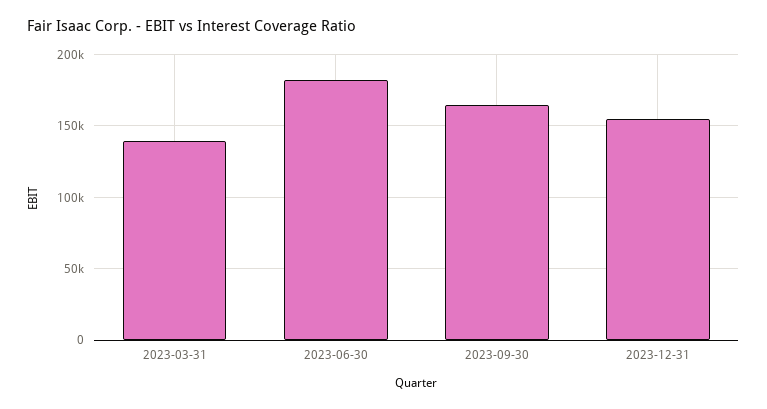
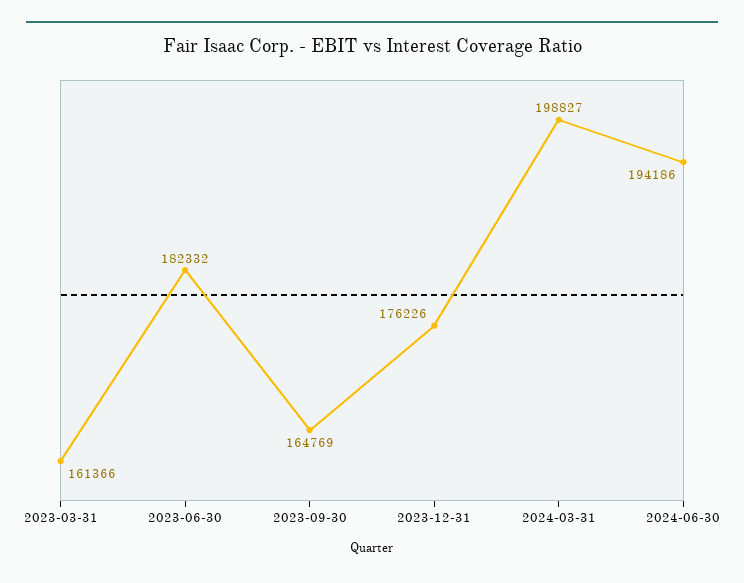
2023-03-31: 140000 -> 161366
2023-12-31: 155000 -> 176226
2024-03-31: none -> 198827
2024-06-30: none -> 194186

